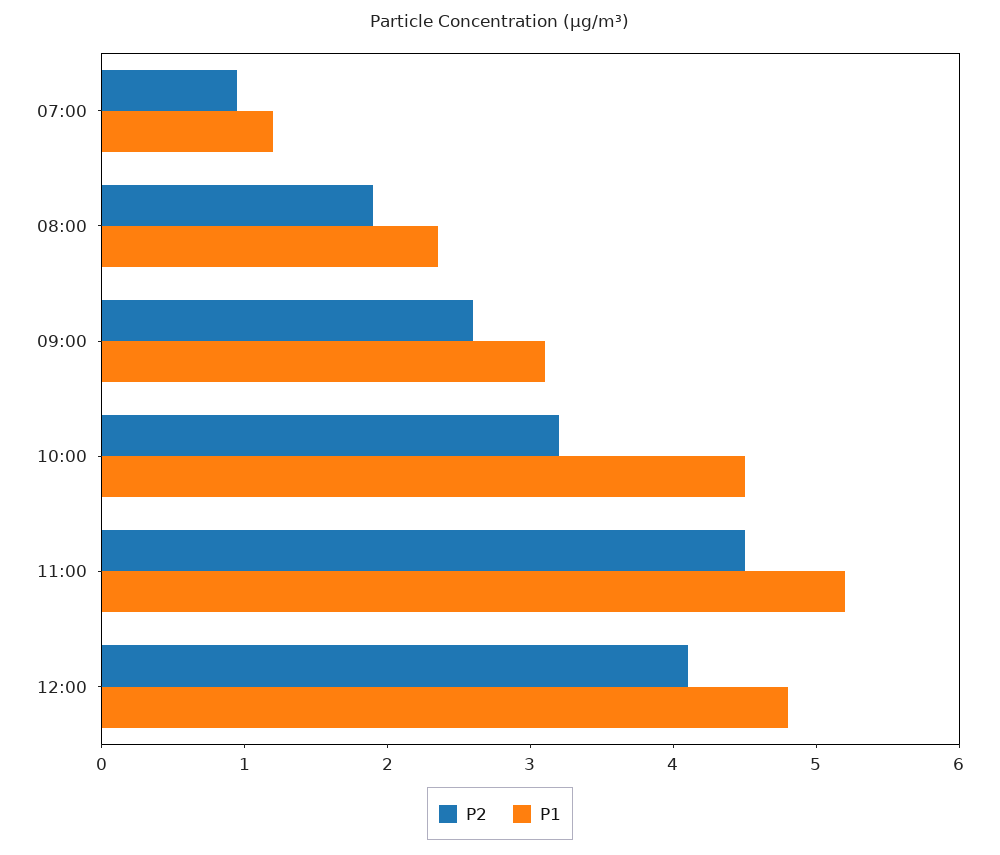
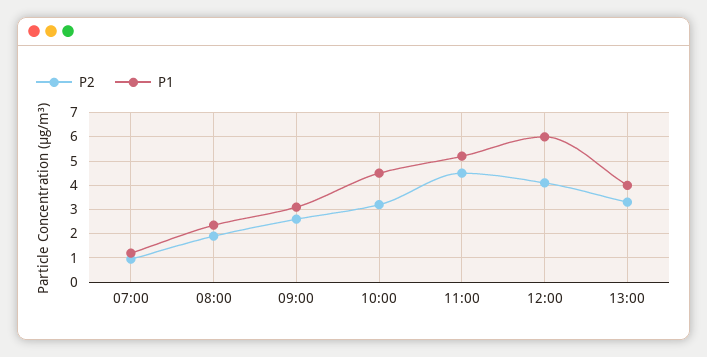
P1, 12:00: 4.8 -> 6
P2, 13:00: none -> 3.25
P1, 13:00: none -> 4

